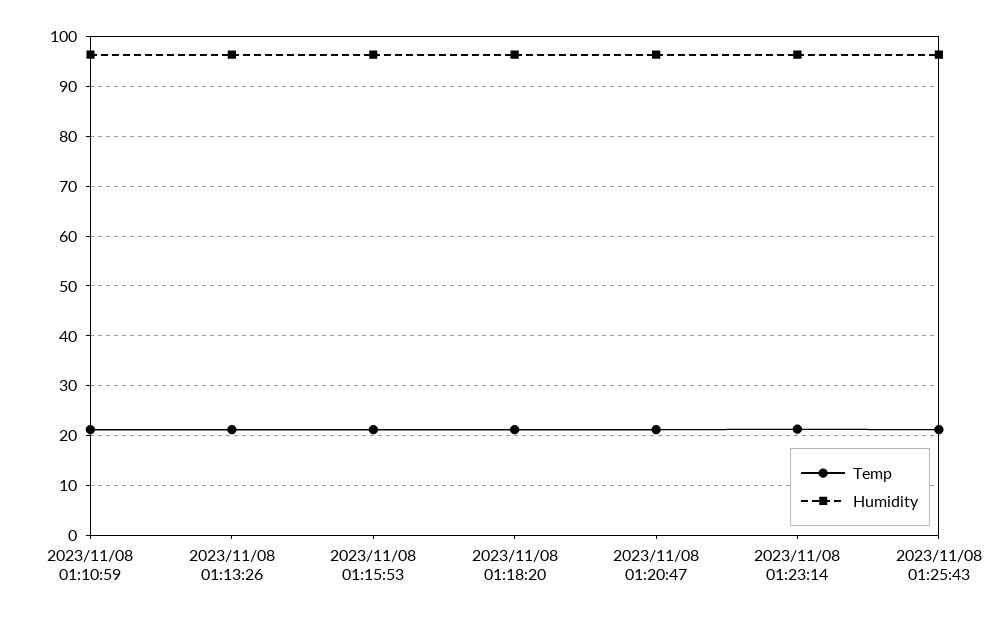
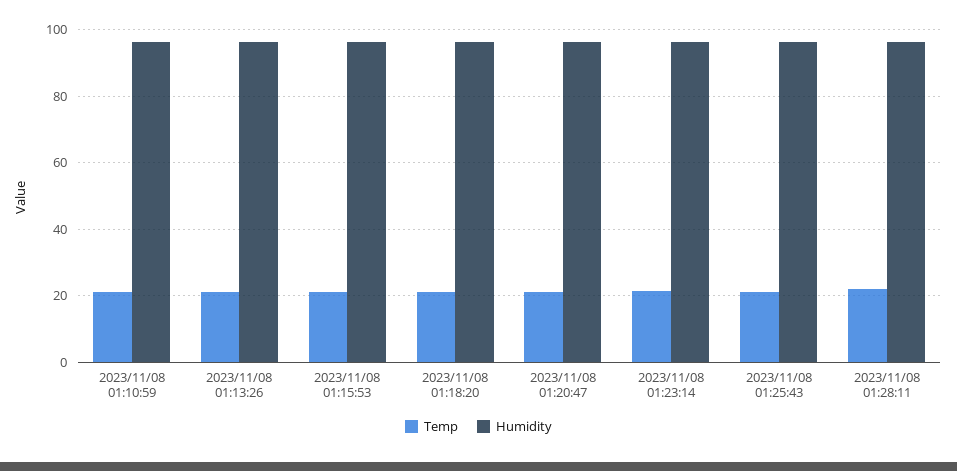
Temp, 2023/11/08 01:28:11: none -> 22
Humidity, 2023/11/08 01:28:11: none -> 96

